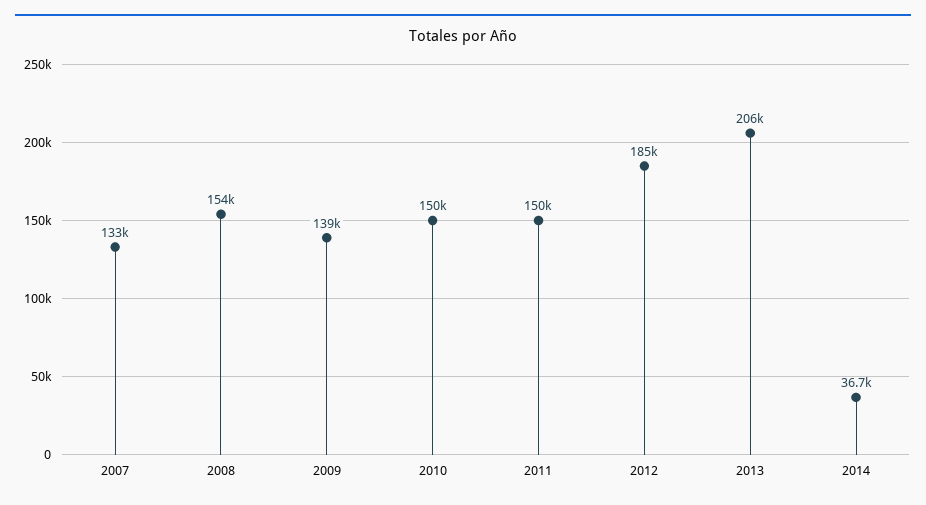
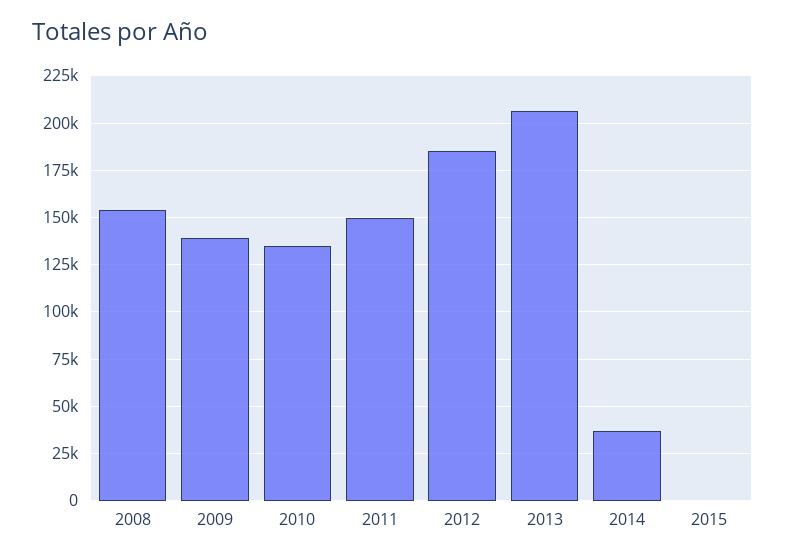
2007: 133000 -> none
2010: 150000 -> 135000
2015: none -> 0

